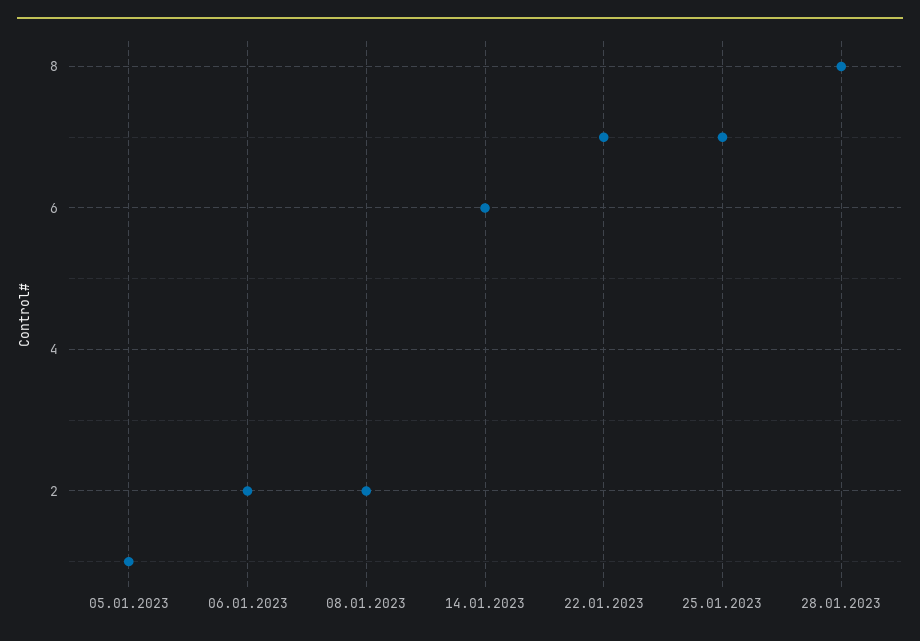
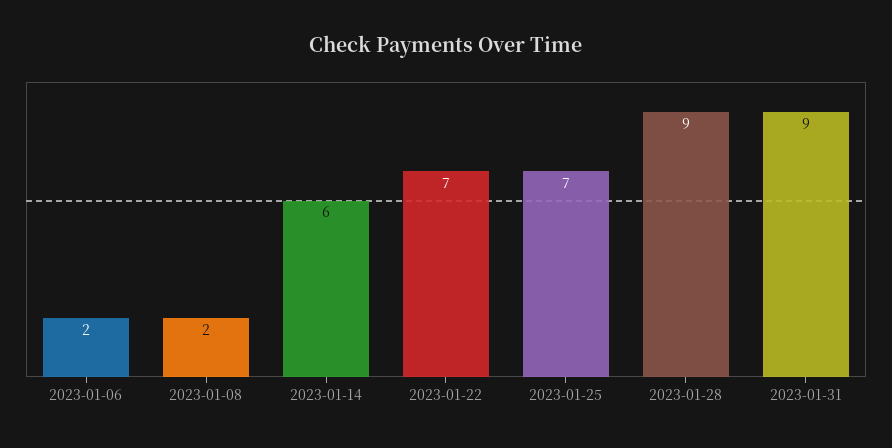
05.01.2023: 1 -> none
28.01.2023: 8 -> 9
2023-01-31: none -> 9

